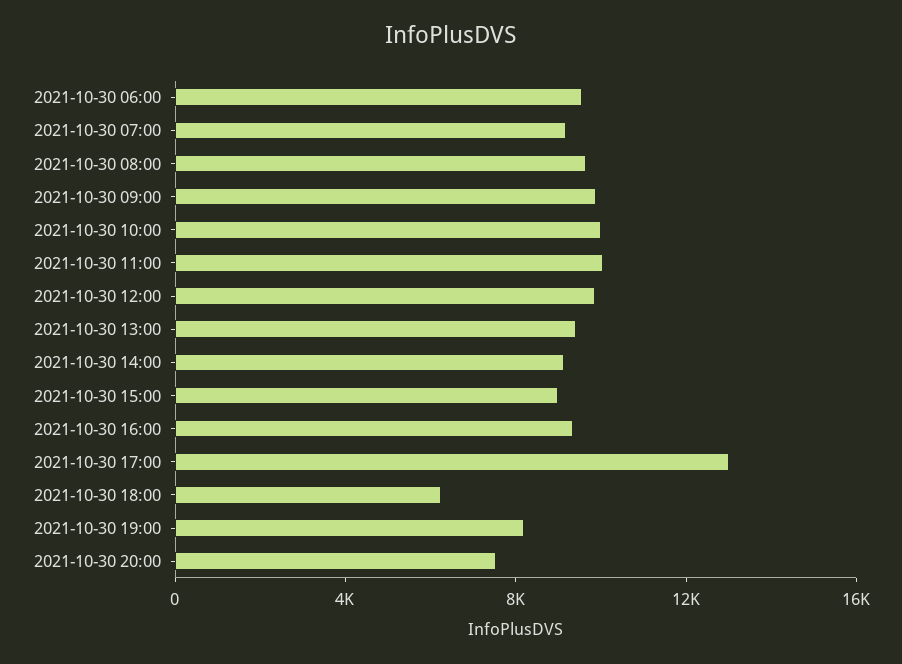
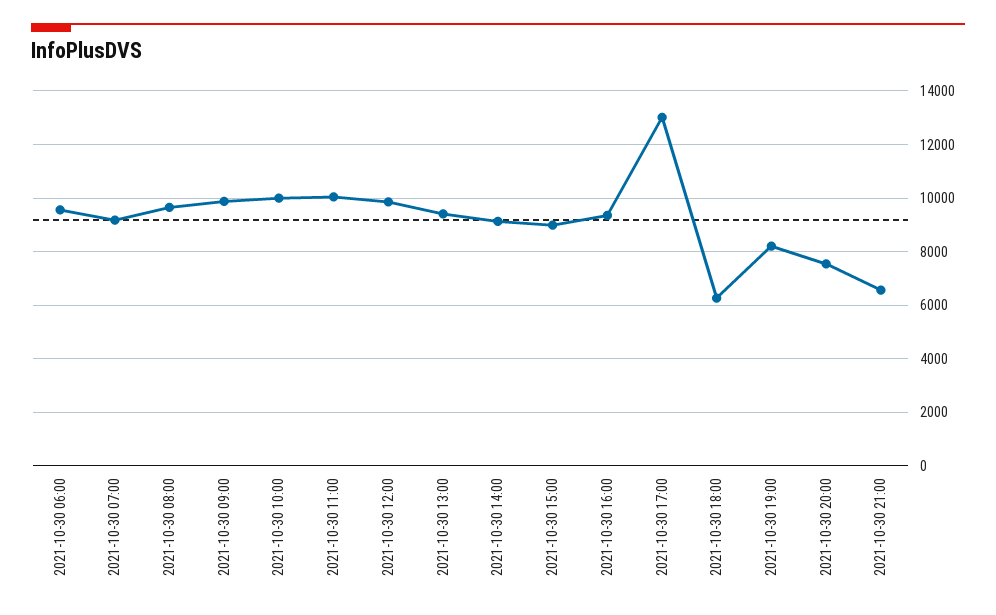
2021-10-30 21:00: none -> 6500

